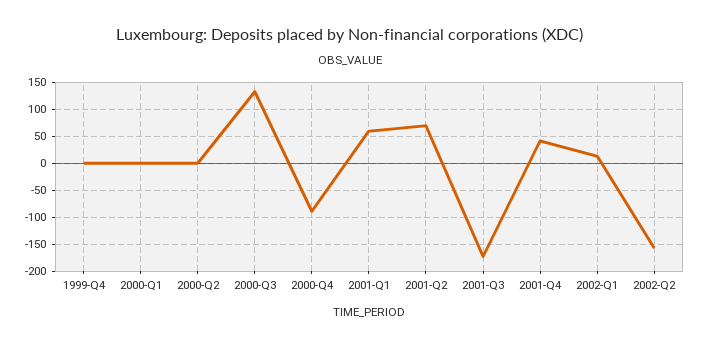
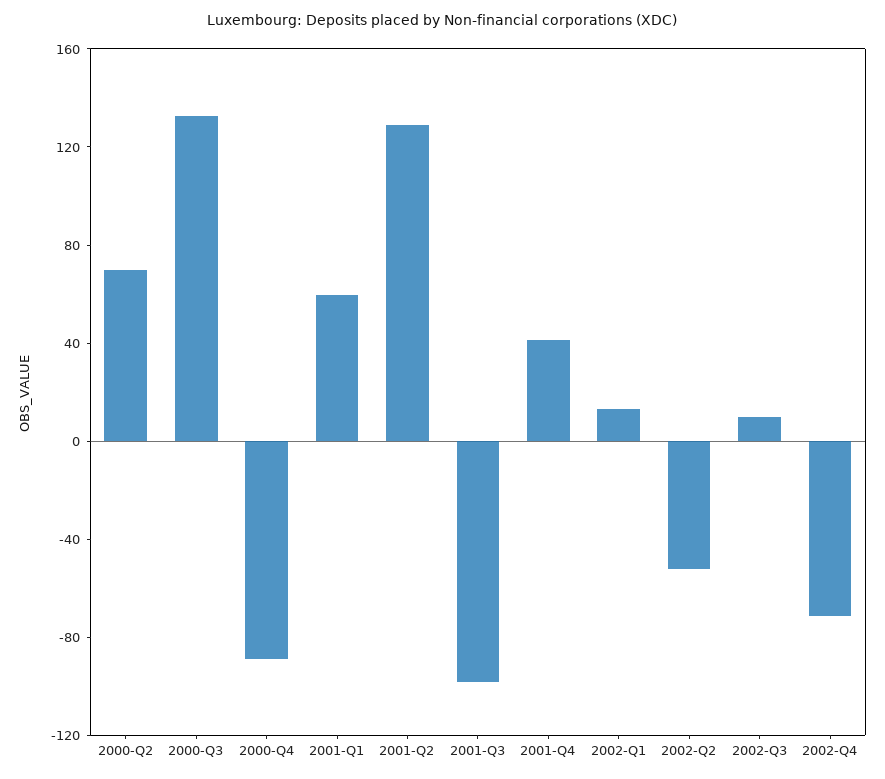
1999-Q4: 0 -> none
2000-Q1: 0 -> none
2000-Q2: 0 -> 70
2001-Q2: 75 -> 130
2001-Q3: -175 -> -100
2002-Q2: -150 -> -50
2002-Q3: none -> 10
2002-Q4: none -> -70

